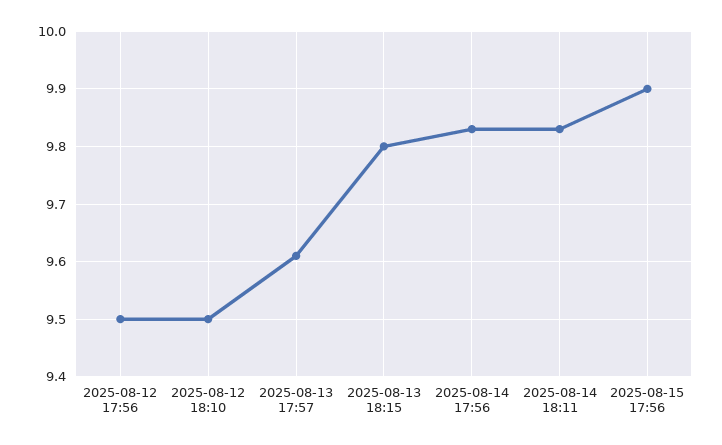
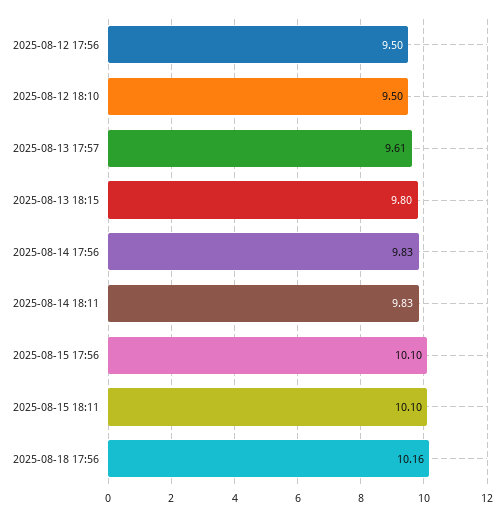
2025-08-15 17:56: 9.9 -> 10.1
2025-08-15 18:11: none -> 10.1
2025-08-18 17:56: none -> 10.16

